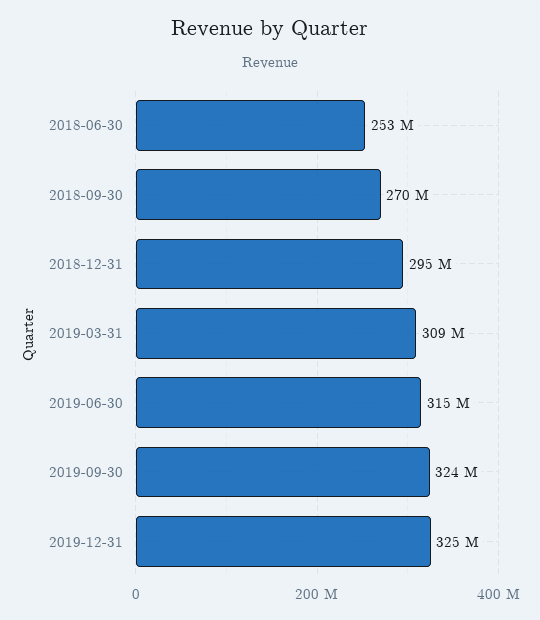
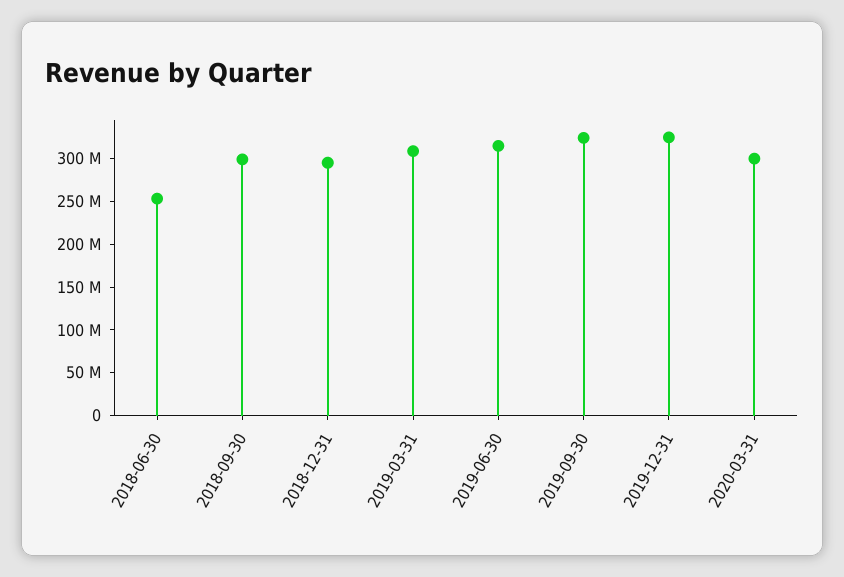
2018-09-30: 270000000 -> 300000000
2020-03-31: none -> 300000000

